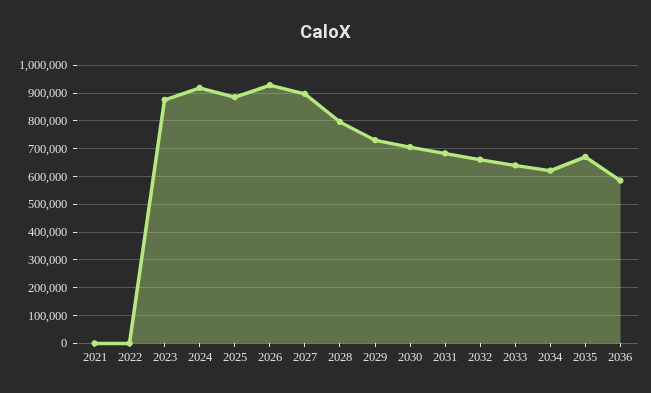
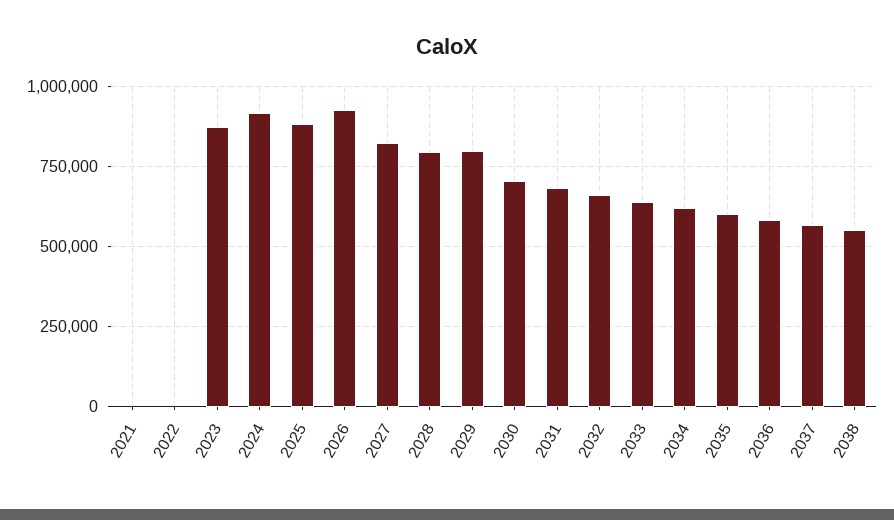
2027: 900000 -> 825000
2029: 725000 -> 800000
2035: 675000 -> 600000
2037: none -> 575000
2038: none -> 550000

